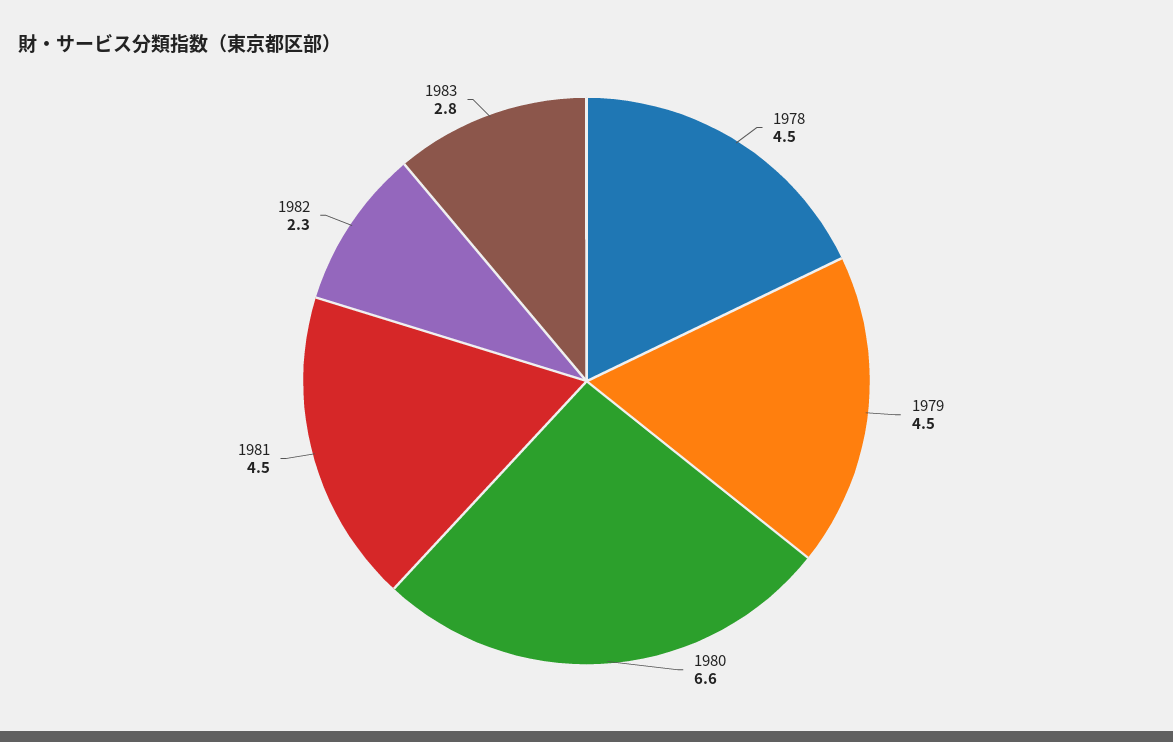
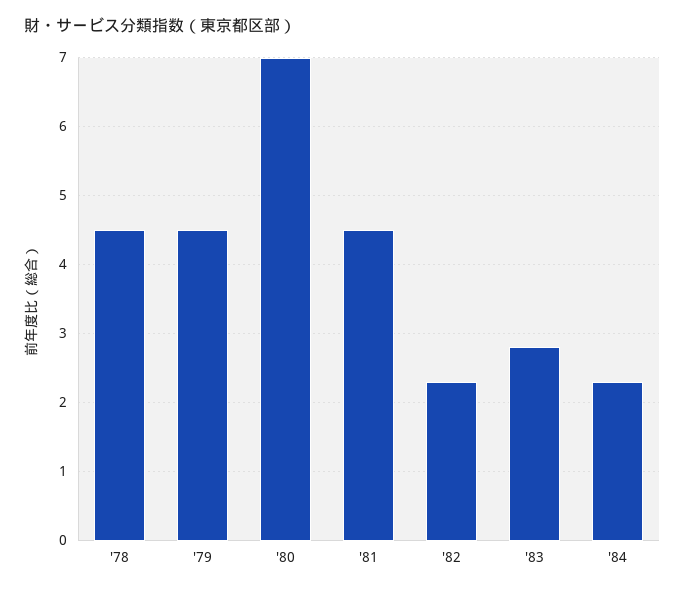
1980: 6.6 -> 7
'84: none -> 2.3

